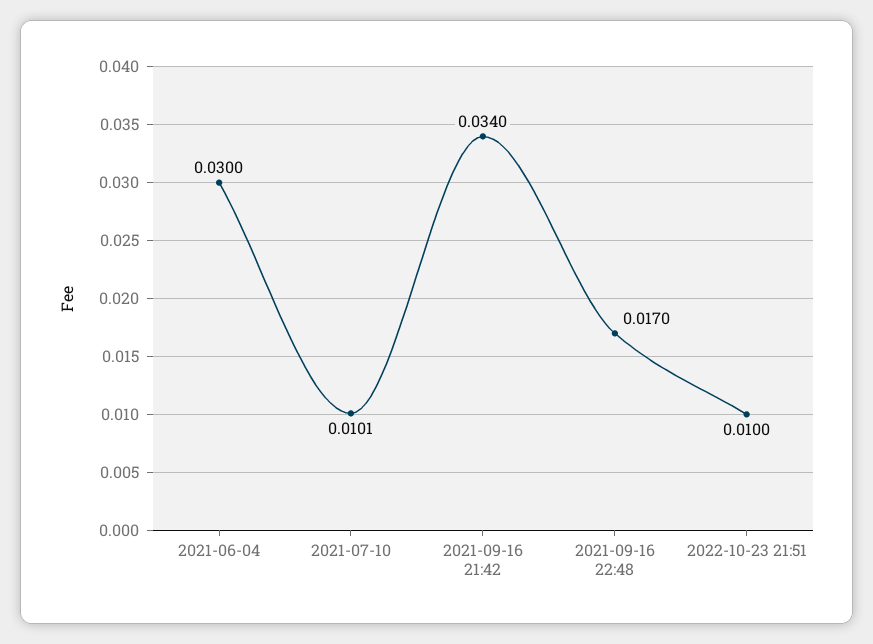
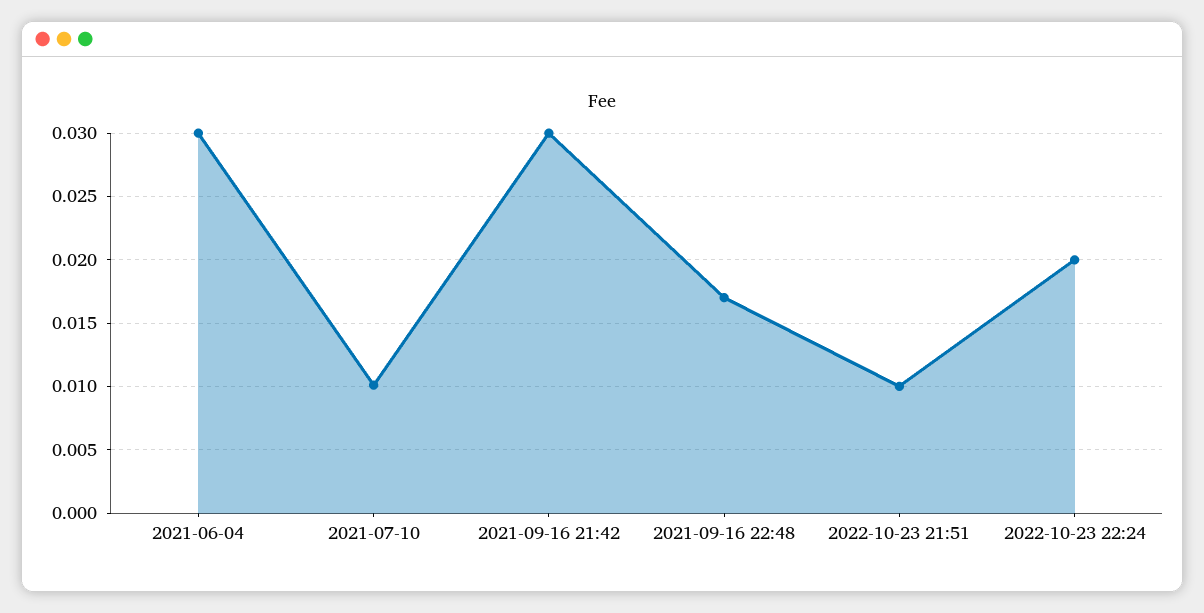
2021-09-16 21:42: 0.034 -> 0.03
2022-10-23 22:24: none -> 0.02

